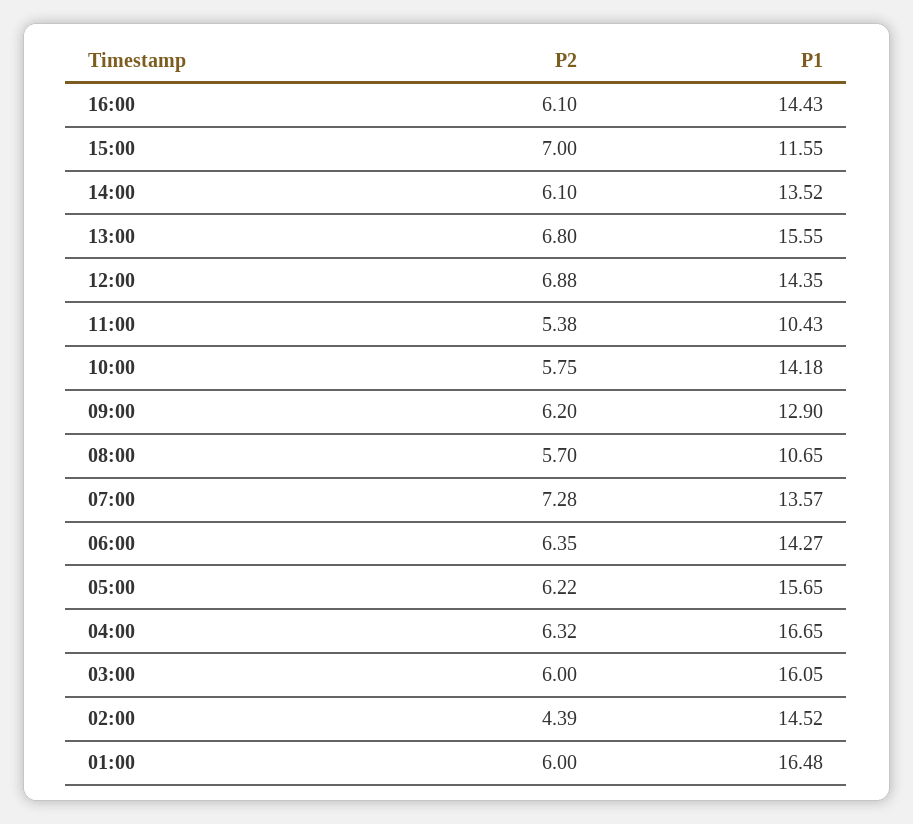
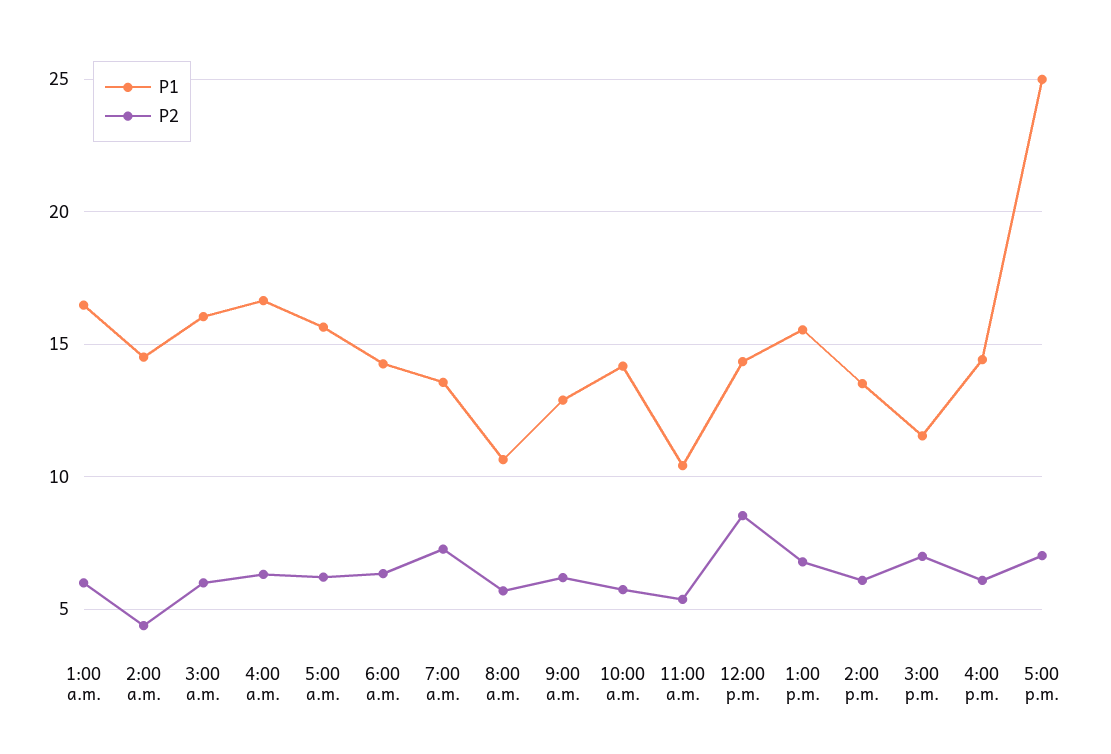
P2, 12:00: 6.88 -> 8.5
P1, 5:00 p.m.: none -> 25
P2, 5:00 p.m.: none -> 7

